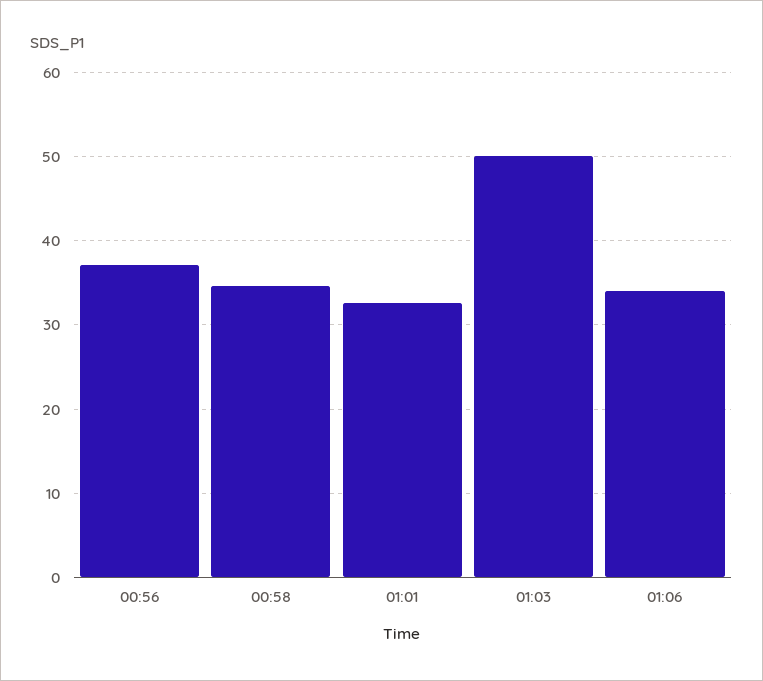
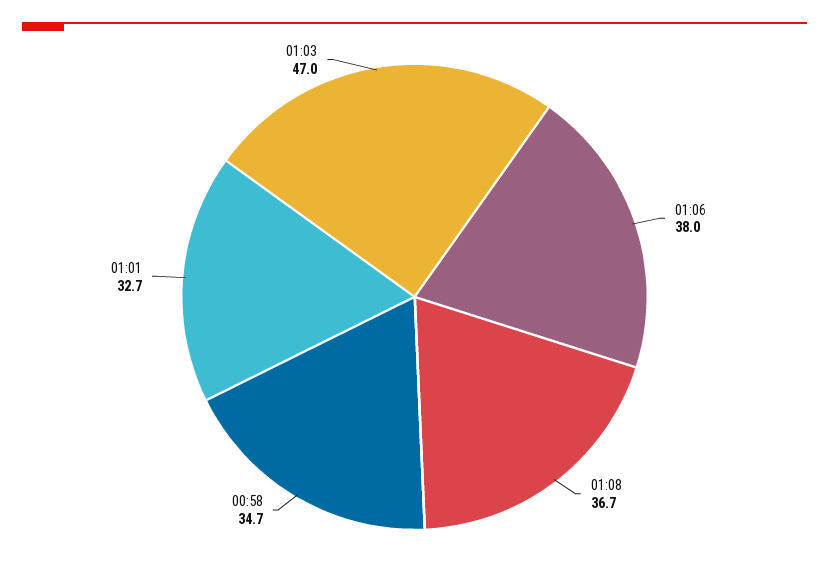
00:56: 37 -> none
01:03: 50 -> 47
01:06: 34 -> 38
01:08: none -> 36.7

